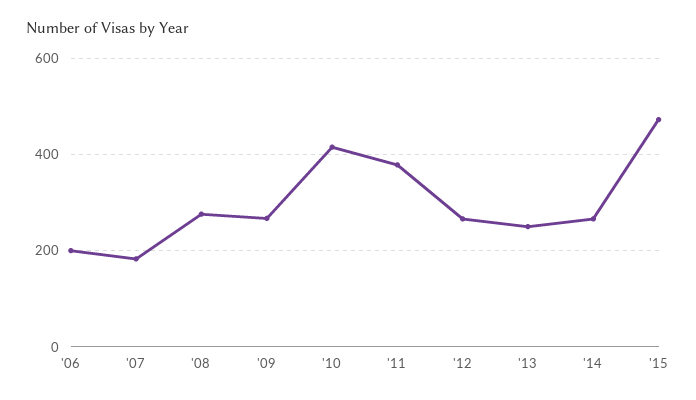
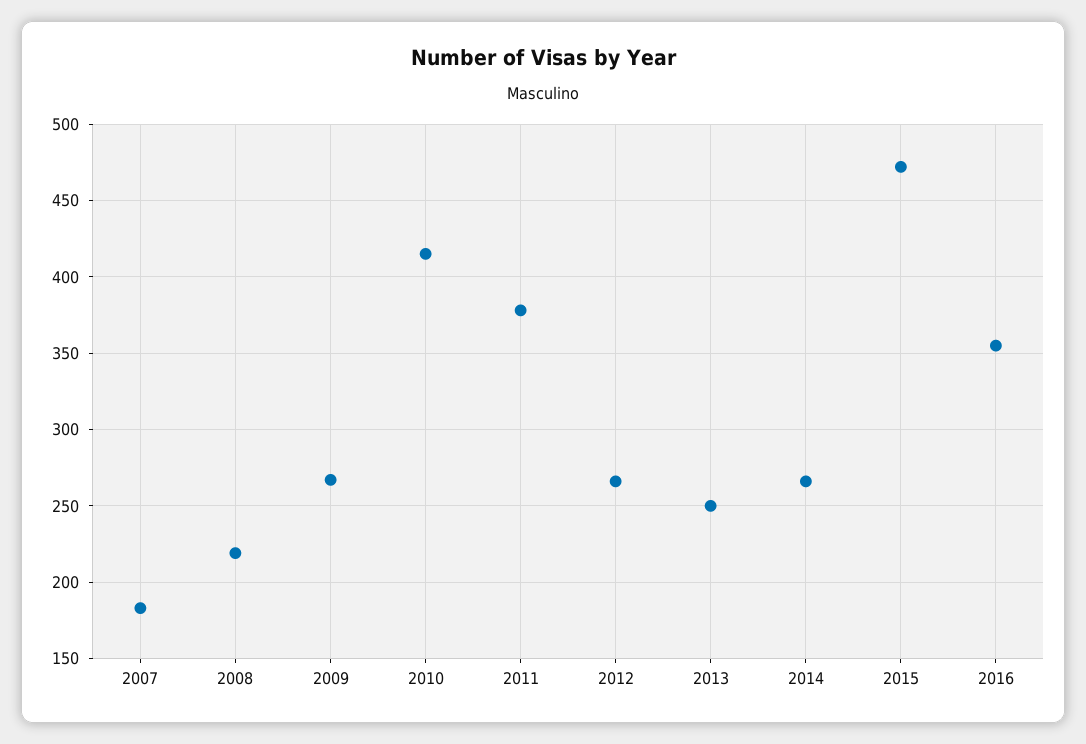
'06: 200 -> none
'08: 280 -> 220
2016: none -> 355

